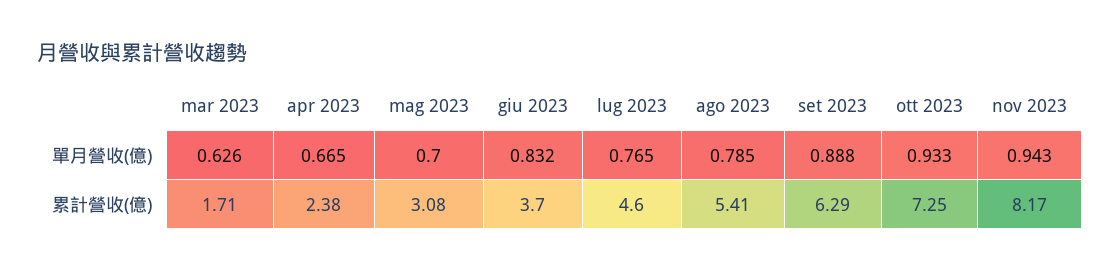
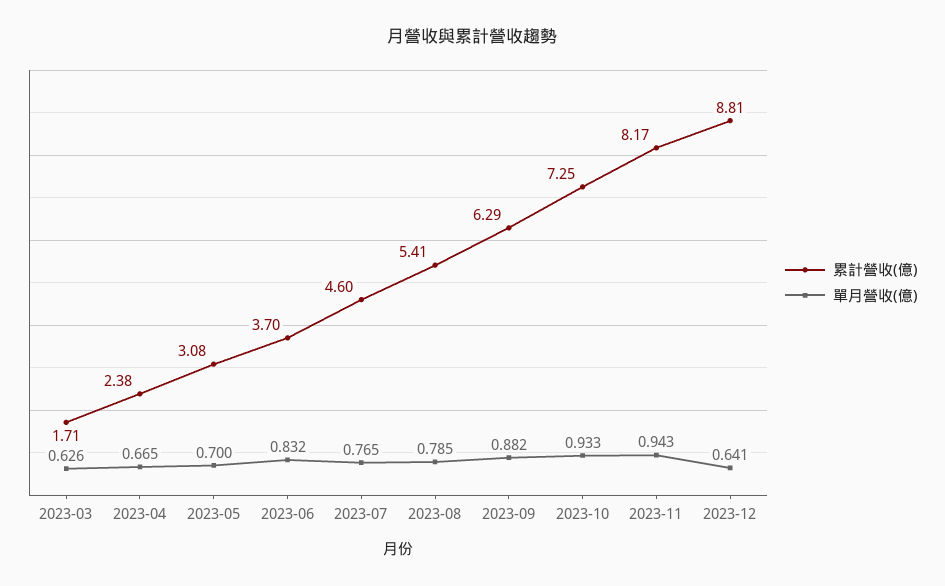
單月營收(億), set 2023: 0.888 -> 0.882
累計營收(億), 2023-12: none -> 8.81
單月營收(億), 2023-12: none -> 0.641

